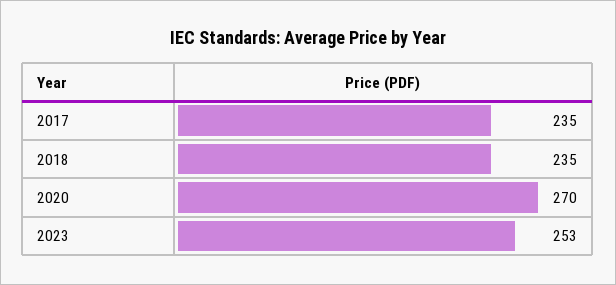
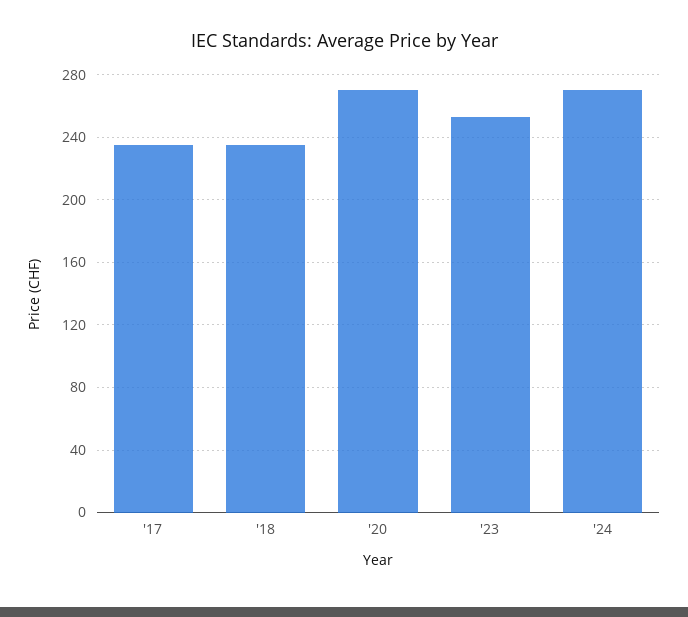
'24: none -> 270

